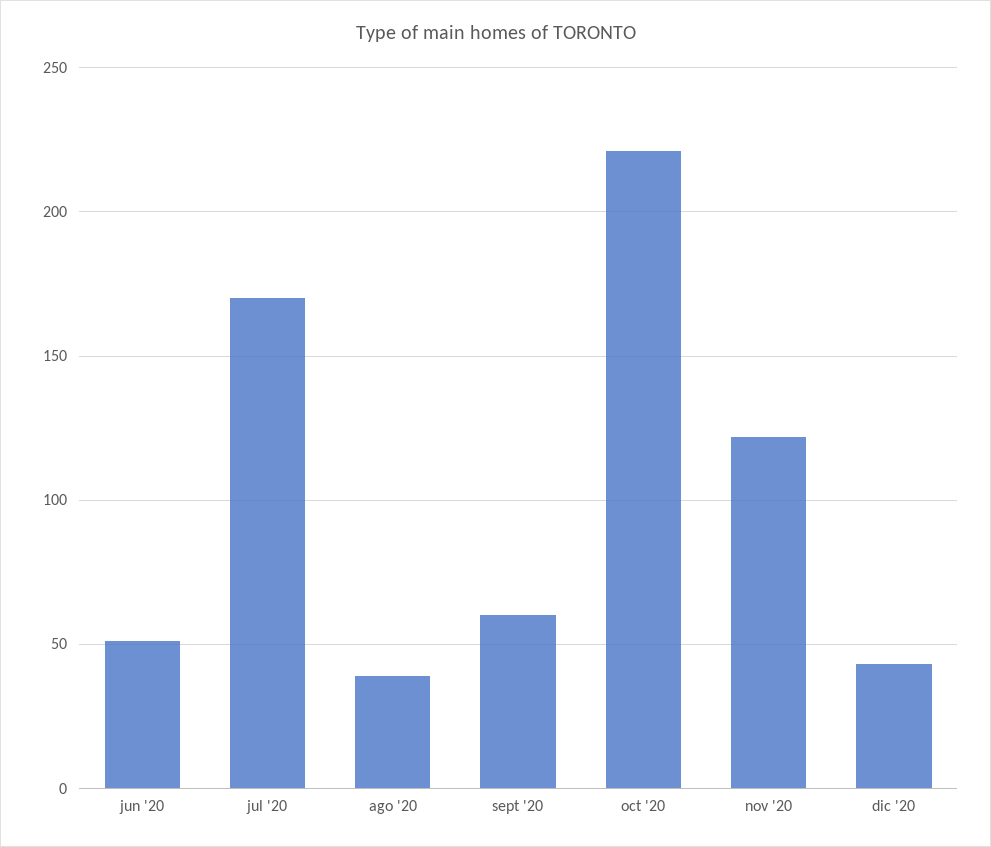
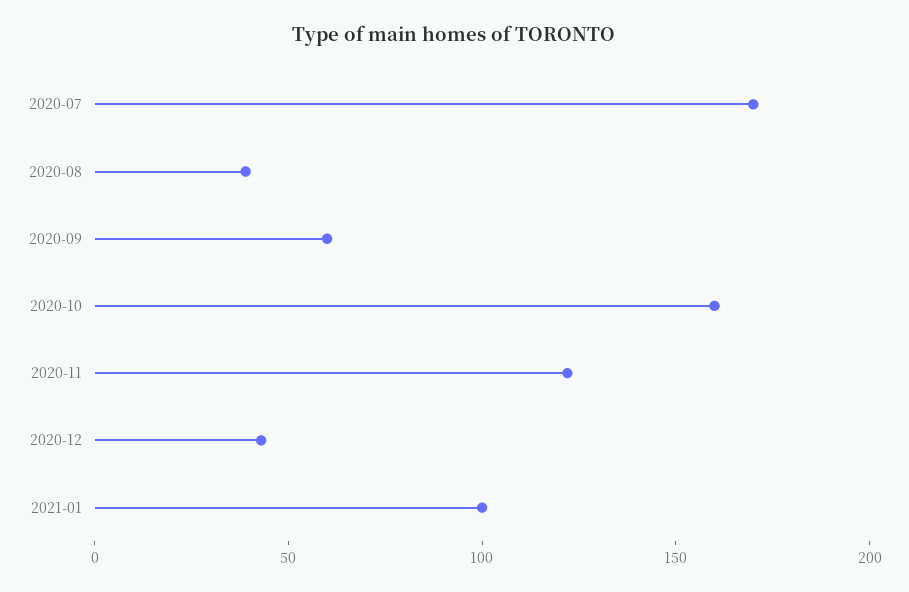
jun '20: 50 -> none
oct '20: 220 -> 160
2021-01: none -> 100

